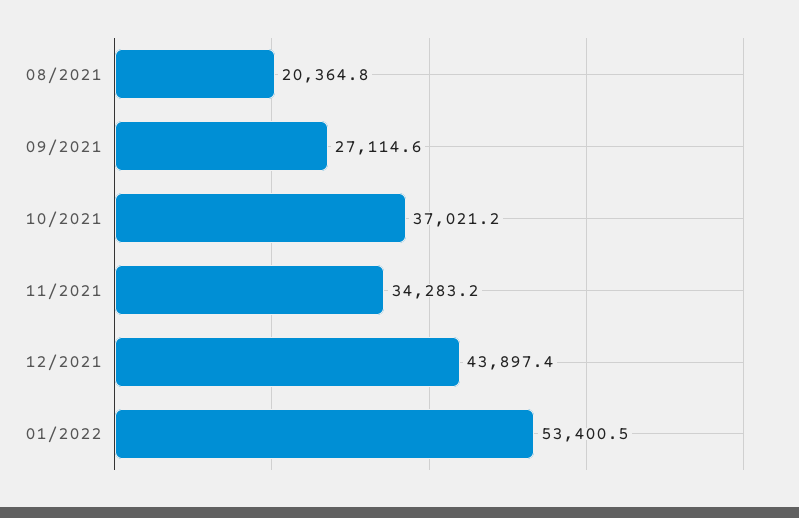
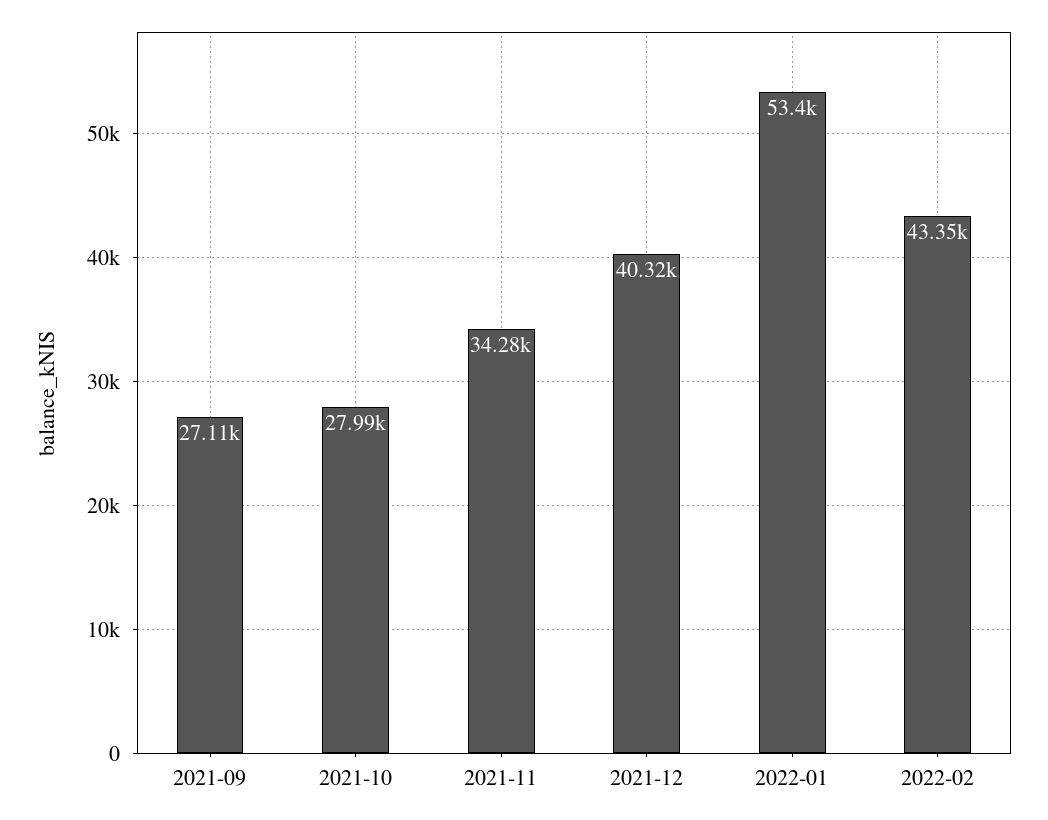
08/2021: 20364.8 -> none
10/2021: 37021.2 -> 27990
12/2021: 43897.4 -> 40320
2022-02: none -> 43350

